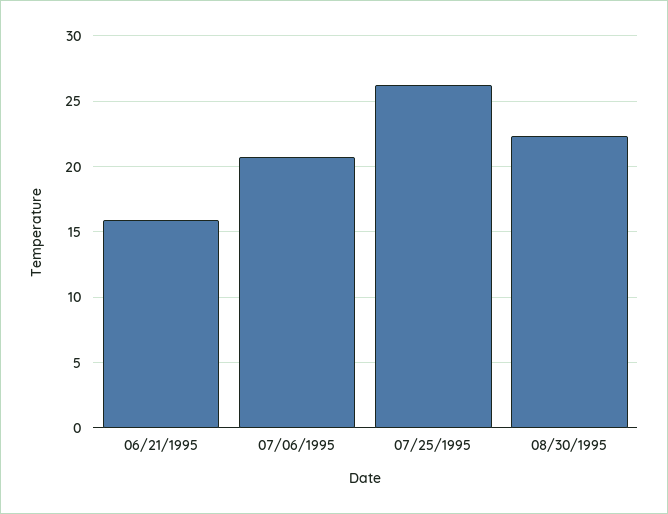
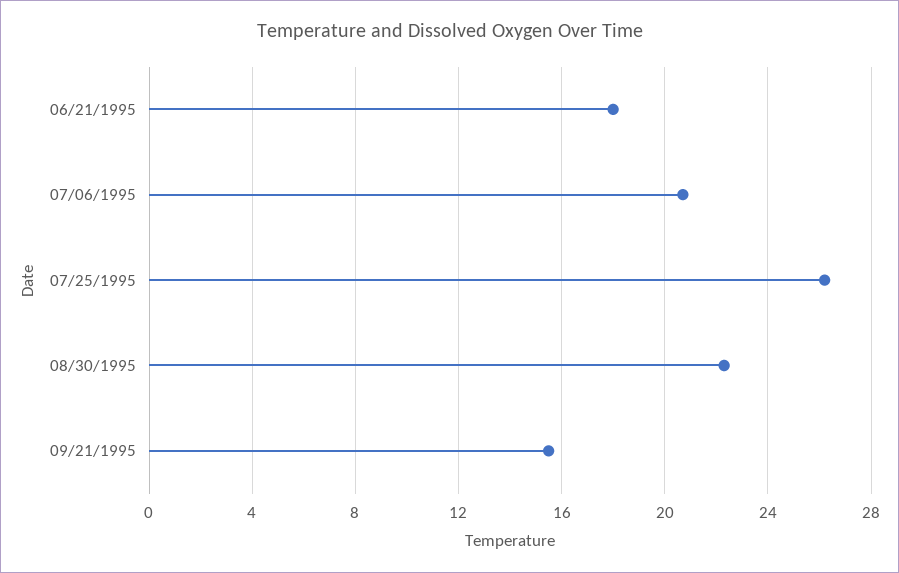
06/21/1995: 16 -> 18
09/21/1995: none -> 15.5

